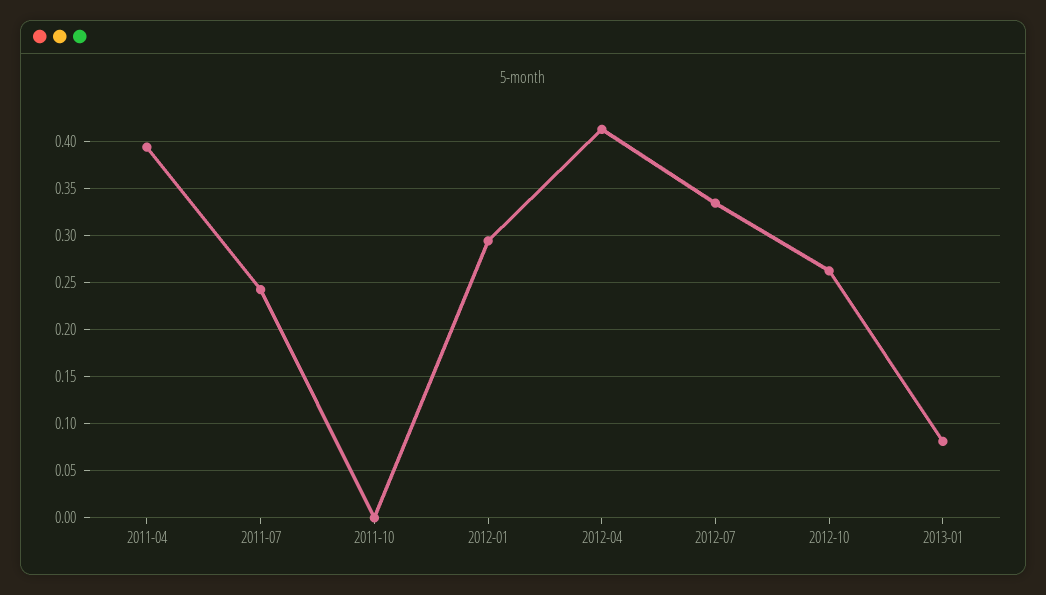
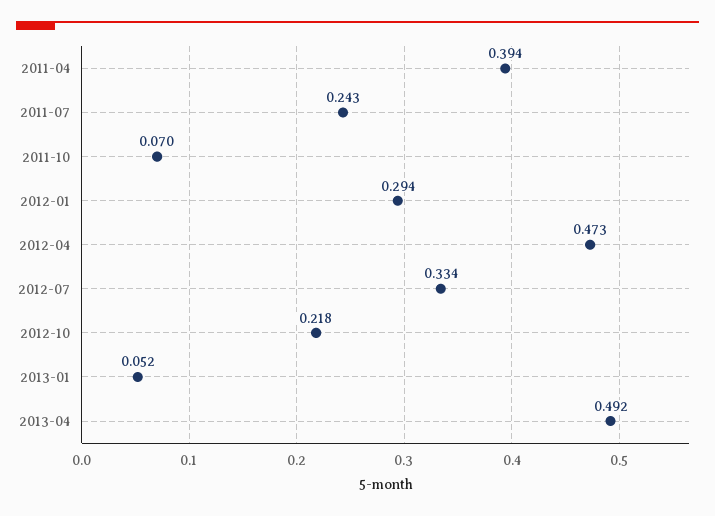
2011-10: 0 -> 0.07
2012-04: 0.41 -> 0.473
2012-10: 0.26 -> 0.218
2013-01: 0.08 -> 0.052
2013-04: none -> 0.492

